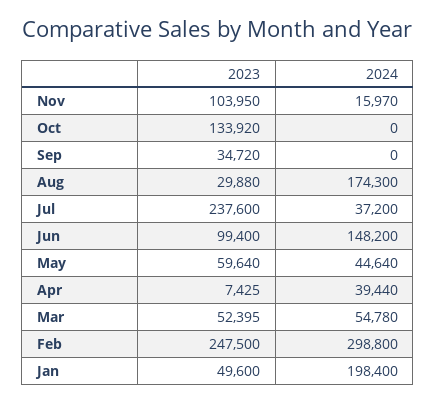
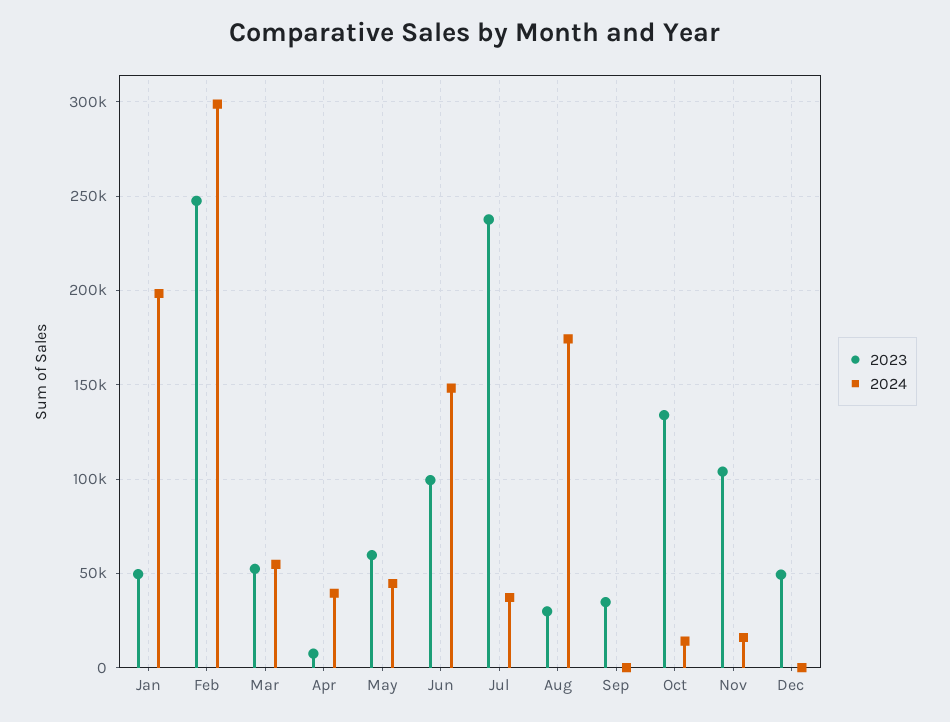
2024, Oct: 0 -> 15000
2023, Dec: none -> 50000
2024, Dec: none -> 0

